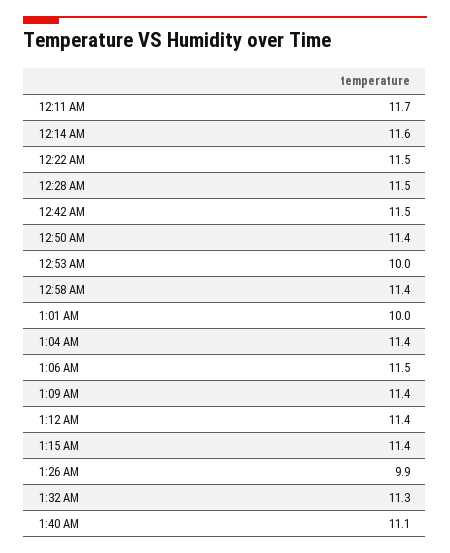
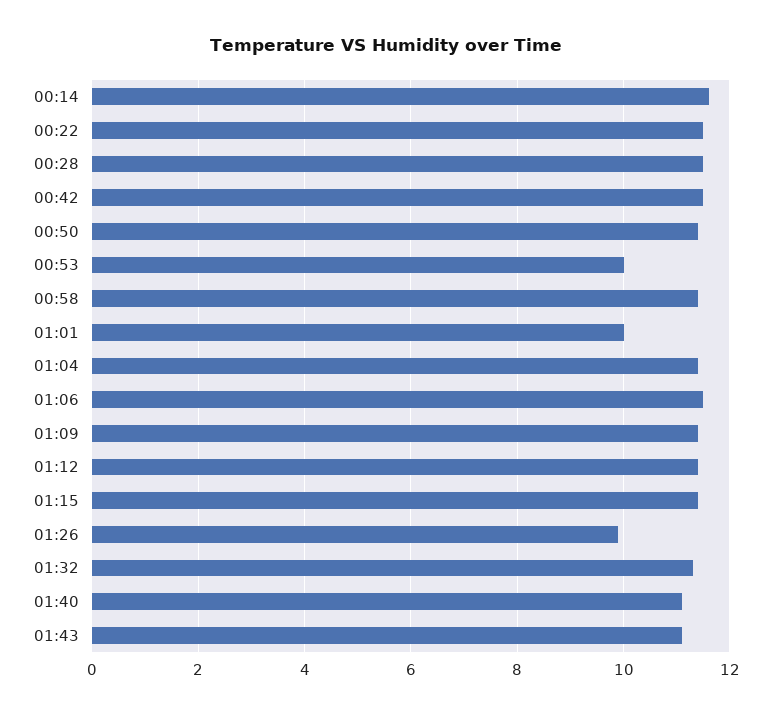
12:11 AM: 11.7 -> none
01:43: none -> 11

